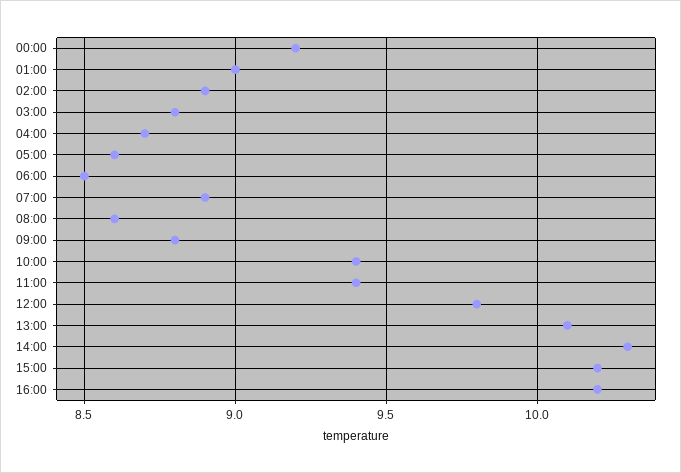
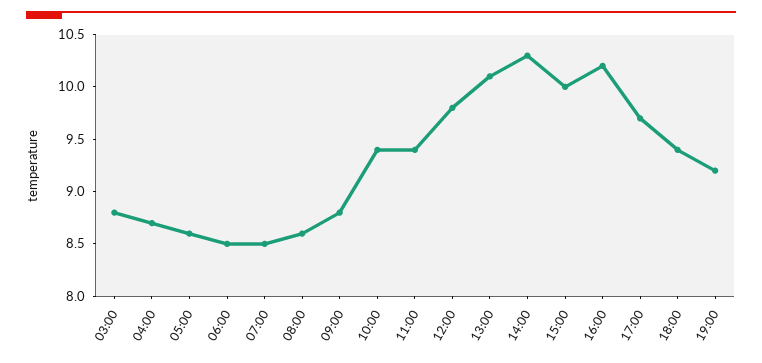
00:00: 9.2 -> none
01:00: 9 -> none
02:00: 8.9 -> none
07:00: 8.9 -> 8.5
15:00: 10.2 -> 10
17:00: none -> 9.7
18:00: none -> 9.4
19:00: none -> 9.2

